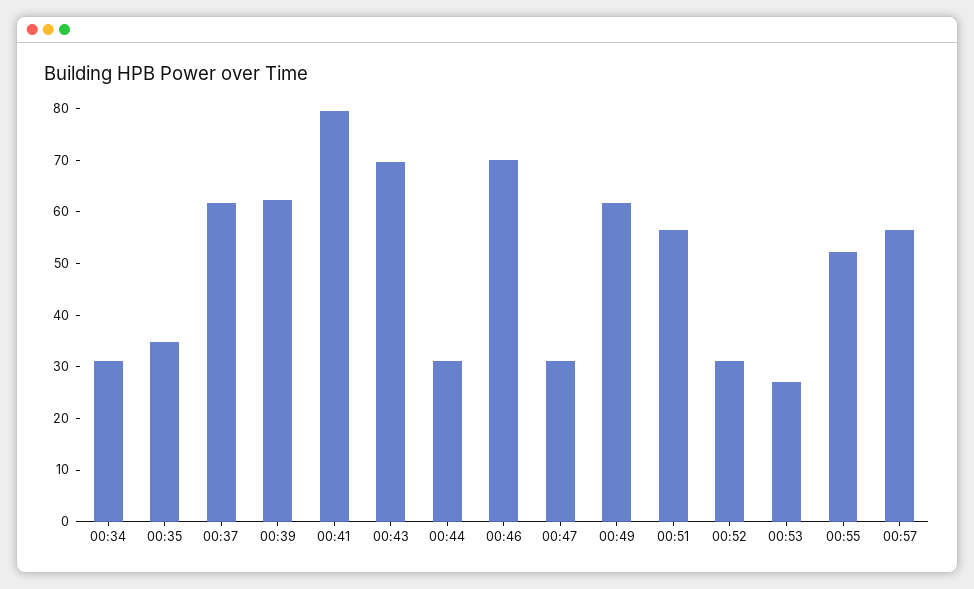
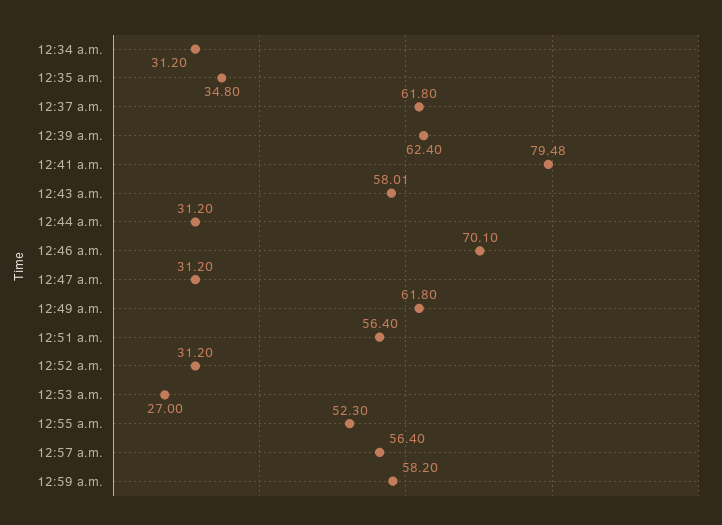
00:43: 70 -> 58.01
12:59 a.m.: none -> 58.2

